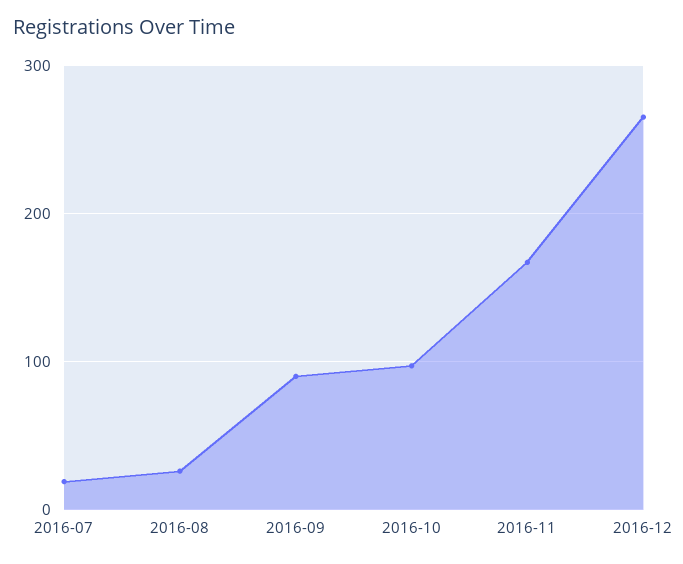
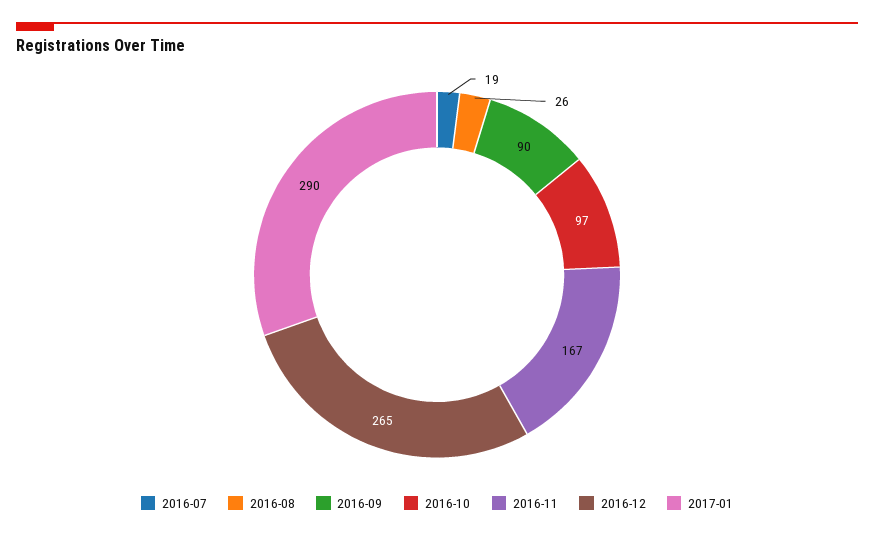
2017-01: none -> 290

